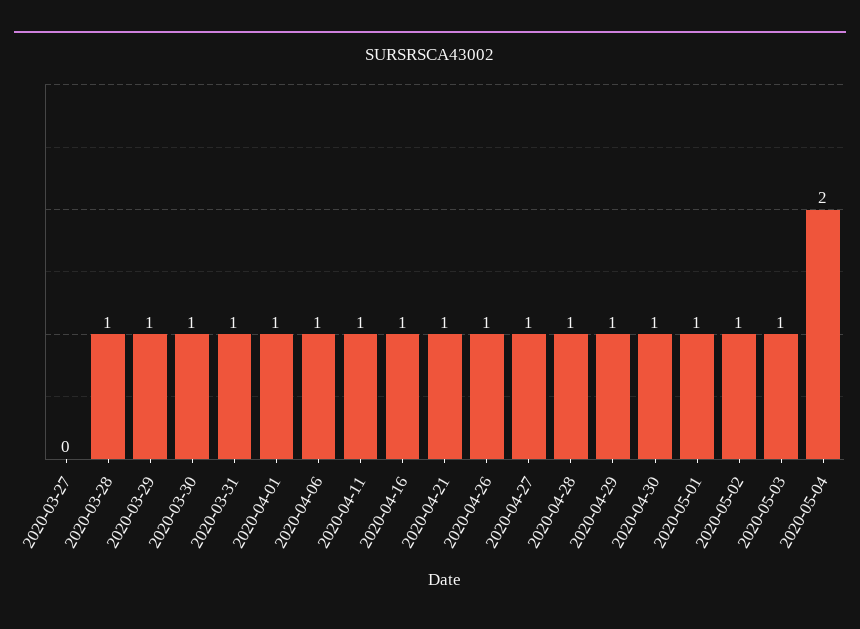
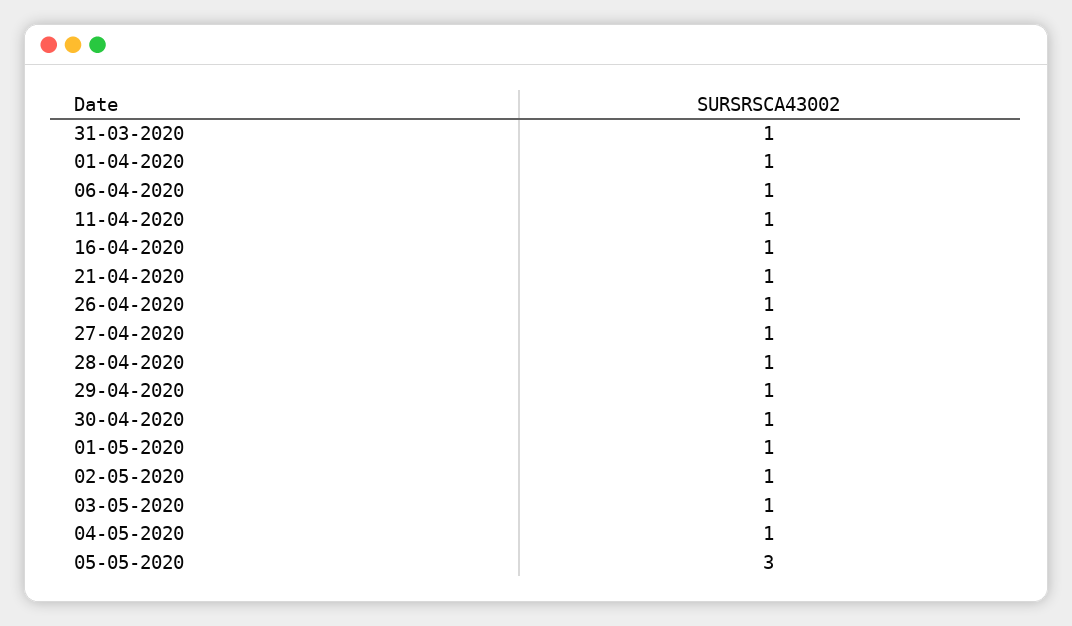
2020-03-27: 0 -> none
2020-03-28: 1 -> none
2020-03-29: 1 -> none
2020-03-30: 1 -> none
2020-05-04: 2 -> 1
05-05-2020: none -> 3

